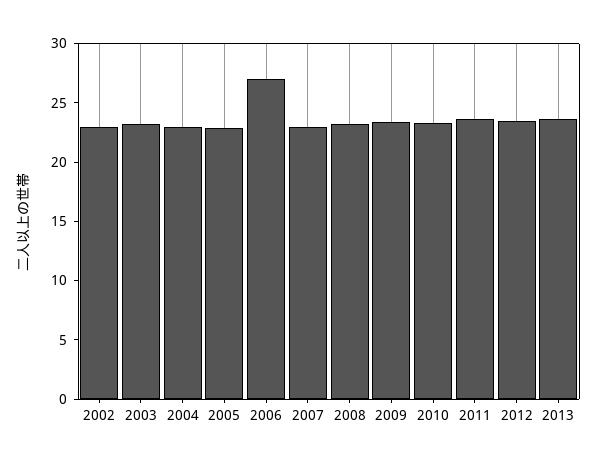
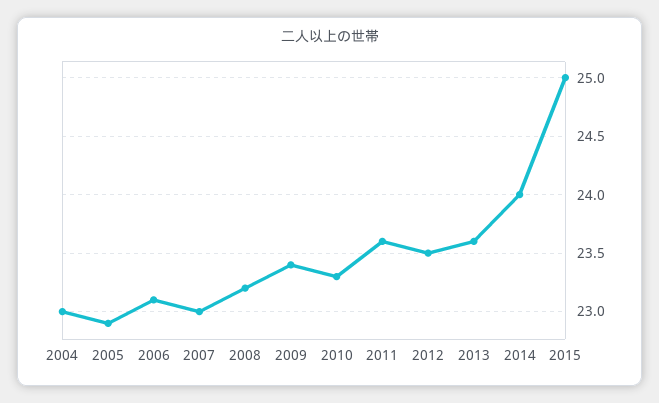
2002: 23 -> none
2003: 23 -> none
2006: 27 -> 23.1
2014: none -> 24
2015: none -> 25

